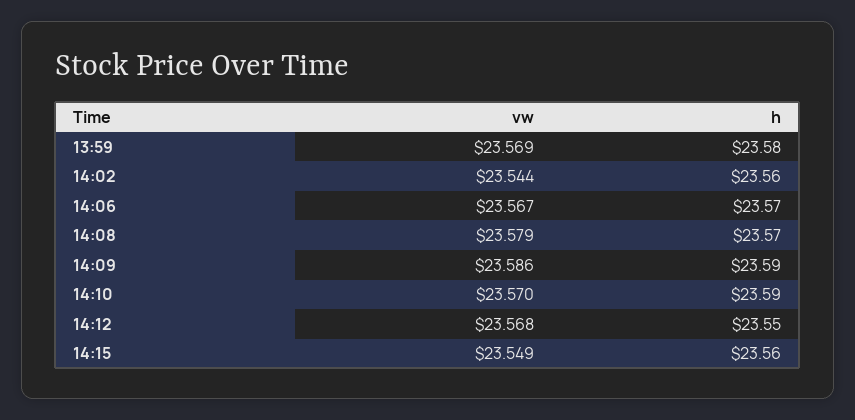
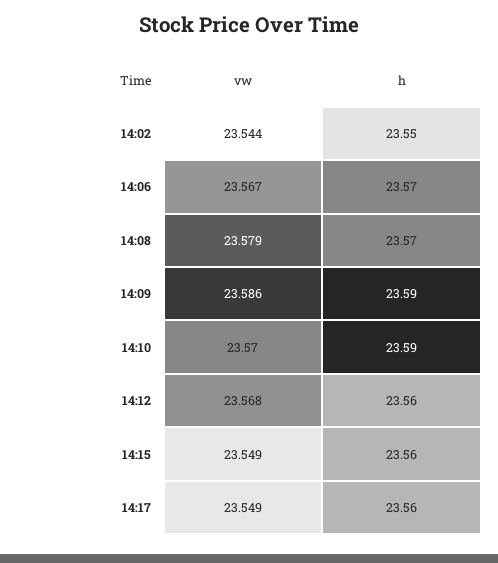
vw, 13:59: 23.569 -> none
h, 13:59: 23.58 -> none
h, 14:02: 23.56 -> 23.55
h, 14:12: 23.55 -> 23.56
vw, 14:17: none -> 23.549
h, 14:17: none -> 23.56

